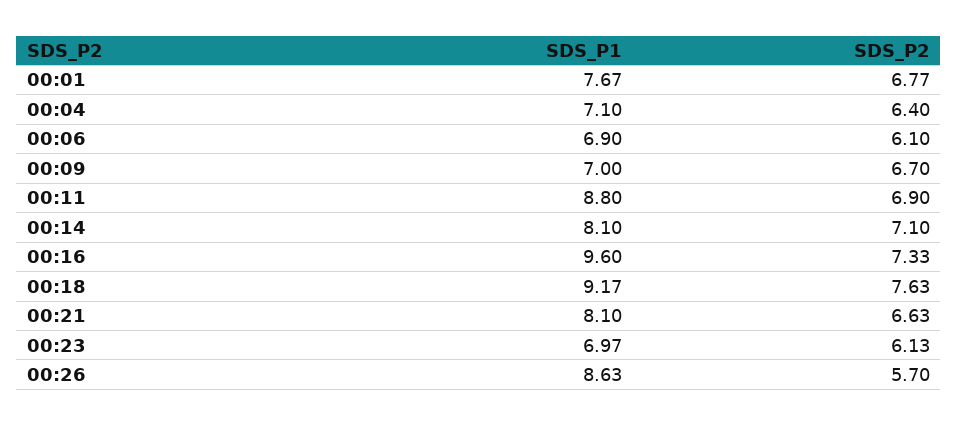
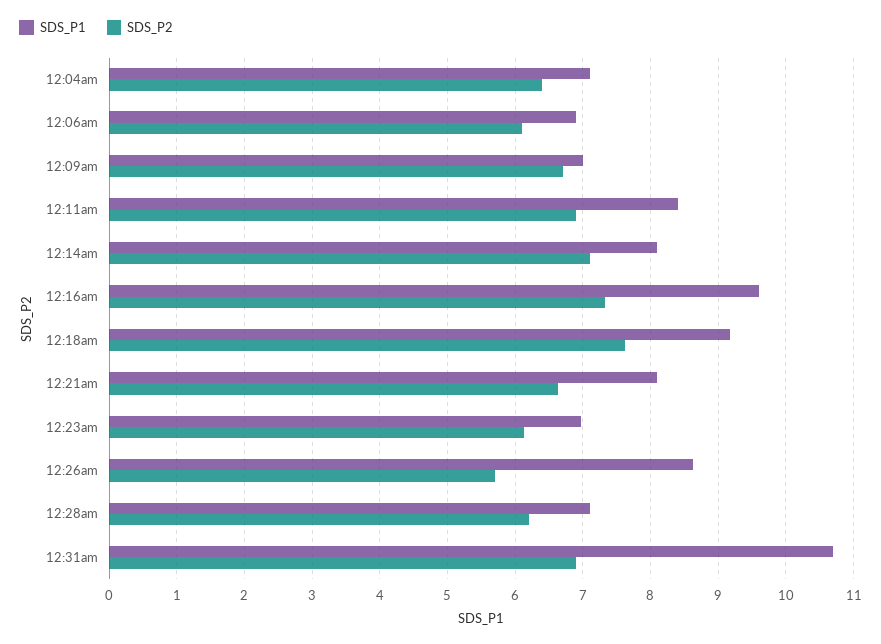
SDS_P1, 00:01: 7.67 -> none
SDS_P2, 00:01: 6.77 -> none
SDS_P1, 00:11: 8.8 -> 8.4
SDS_P1, 12:28am: none -> 7.1
SDS_P2, 12:28am: none -> 6.2
SDS_P1, 12:31am: none -> 10.7
SDS_P2, 12:31am: none -> 6.9

